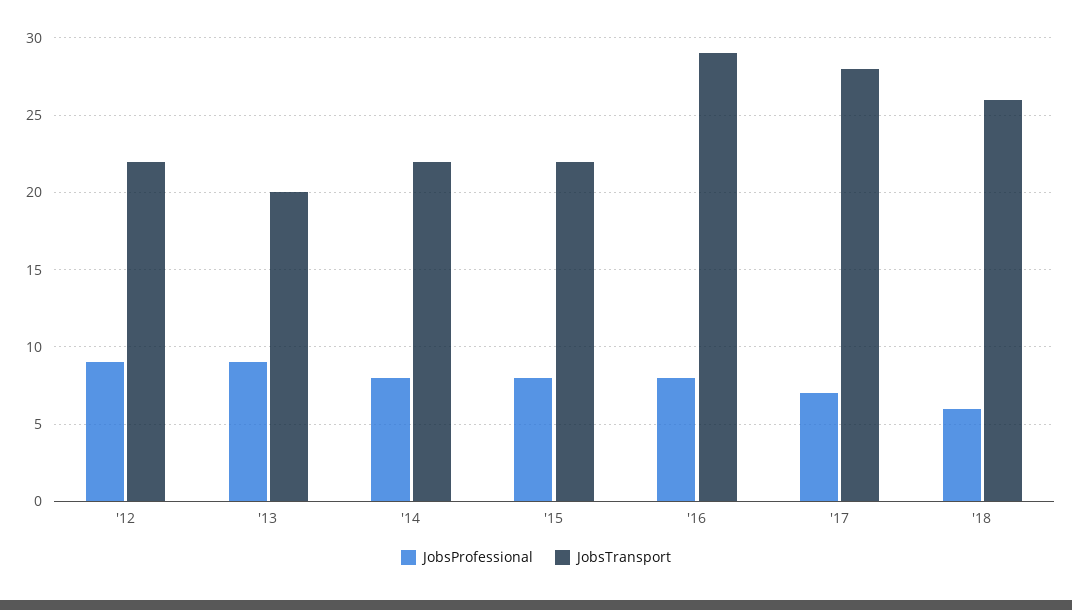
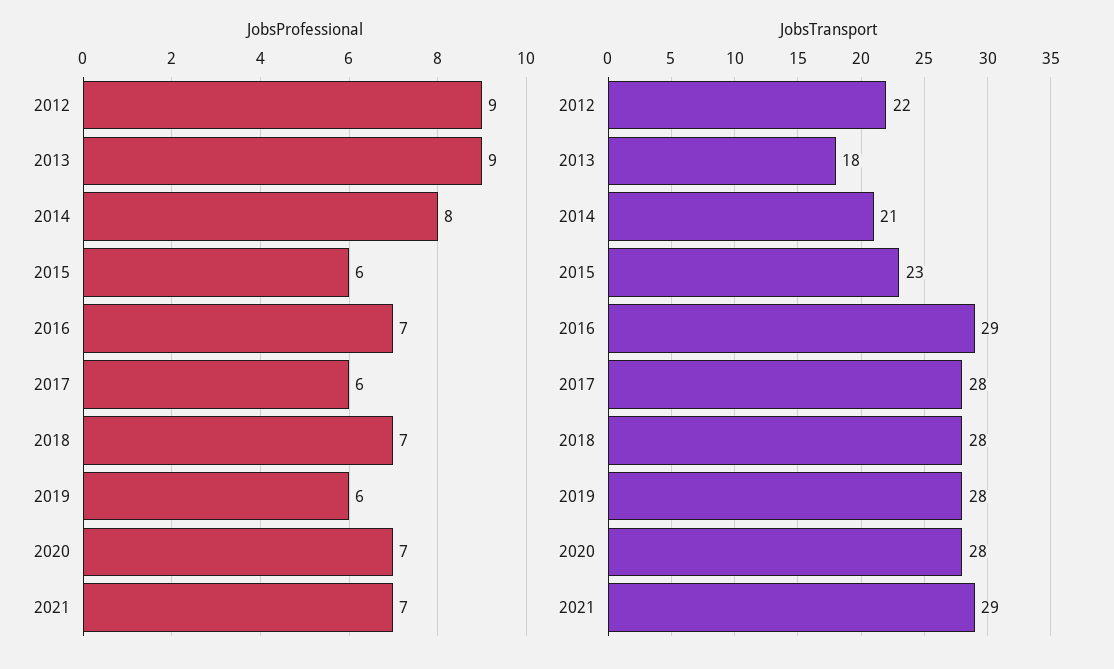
JobsTransport, '13: 20 -> 18
JobsTransport, '14: 22 -> 21
JobsProfessional, '15: 8 -> 6
JobsTransport, '15: 22 -> 23
JobsProfessional, '16: 8 -> 7
JobsProfessional, '17: 7 -> 6
JobsProfessional, '18: 6 -> 7
JobsTransport, '18: 26 -> 28
JobsProfessional, 2019: none -> 6
JobsProfessional, 2020: none -> 7
JobsProfessional, 2021: none -> 7
JobsTransport, 2019: none -> 28
JobsTransport, 2020: none -> 28
JobsTransport, 2021: none -> 29

